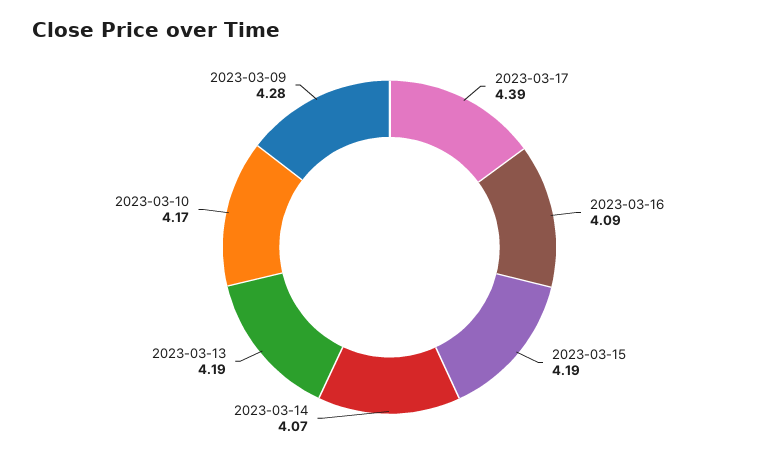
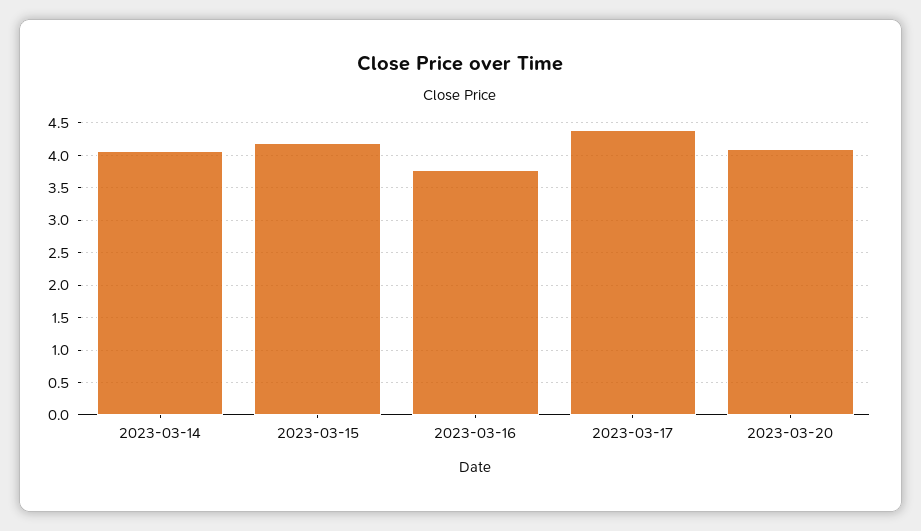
2023-03-16: 4.09 -> 3.8
2023-03-13: 4.19 -> none
2023-03-10: 4.17 -> none
2023-03-09: 4.28 -> none
2023-03-20: none -> 4.1

